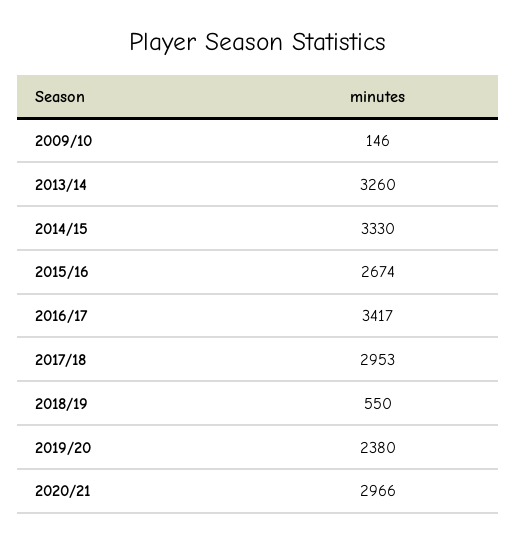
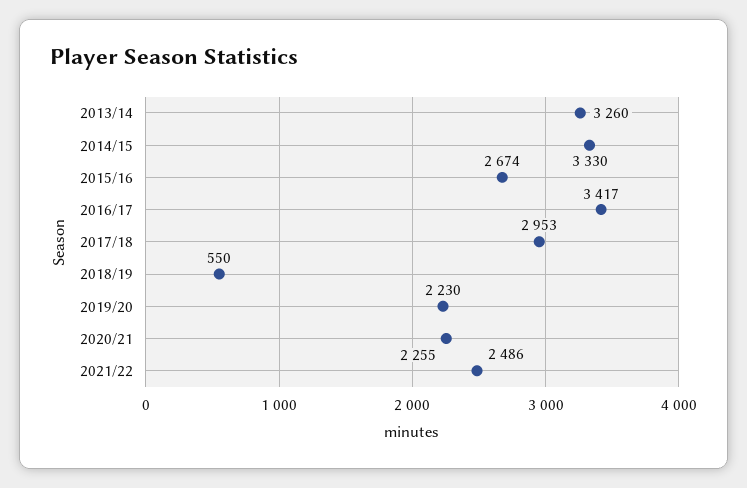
2009/10: 146 -> none
2019/20: 2380 -> 2230
2020/21: 2966 -> 2255
2021/22: none -> 2486

